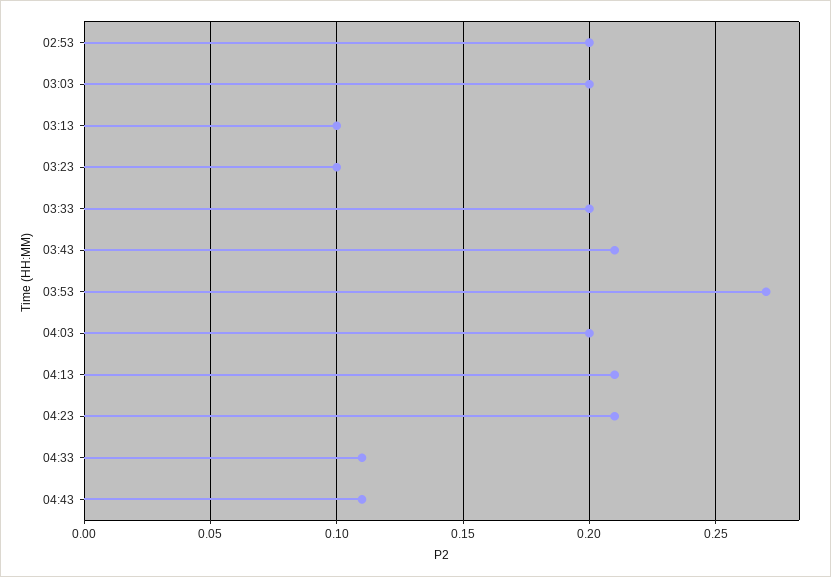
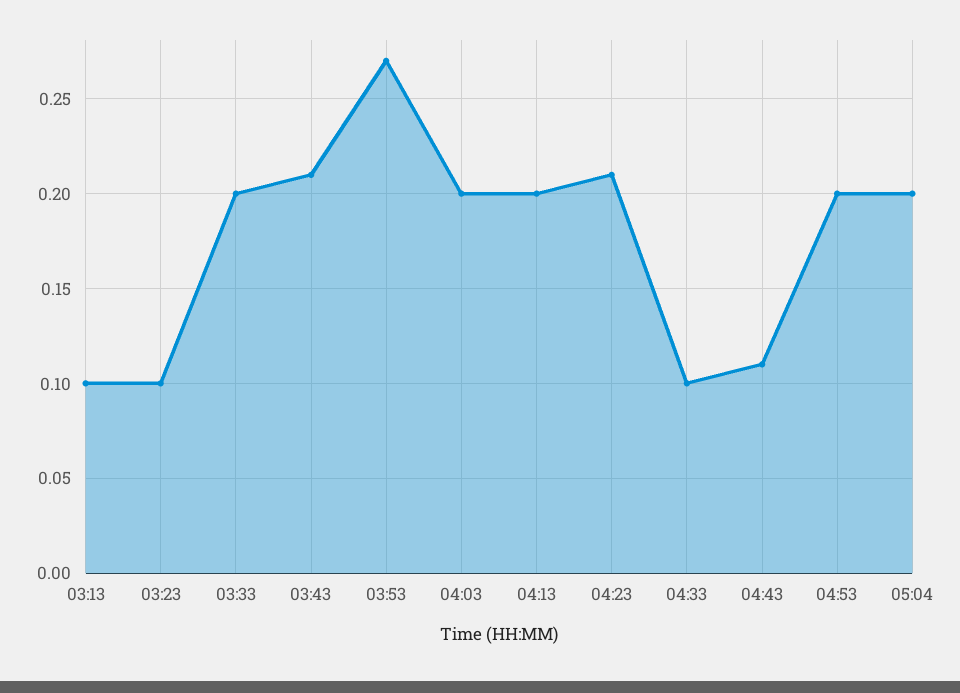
02:53: 0.2 -> none
03:03: 0.2 -> none
04:13: 0.21 -> 0.2
04:33: 0.11 -> 0.1
04:53: none -> 0.2
05:04: none -> 0.2

